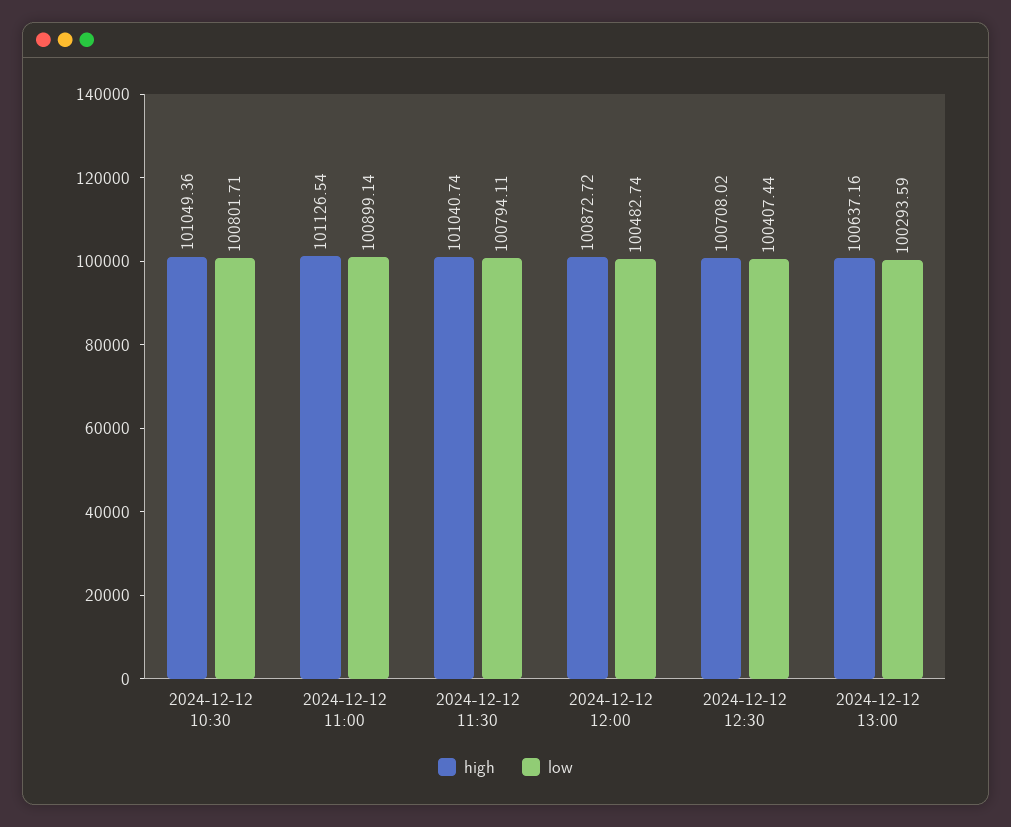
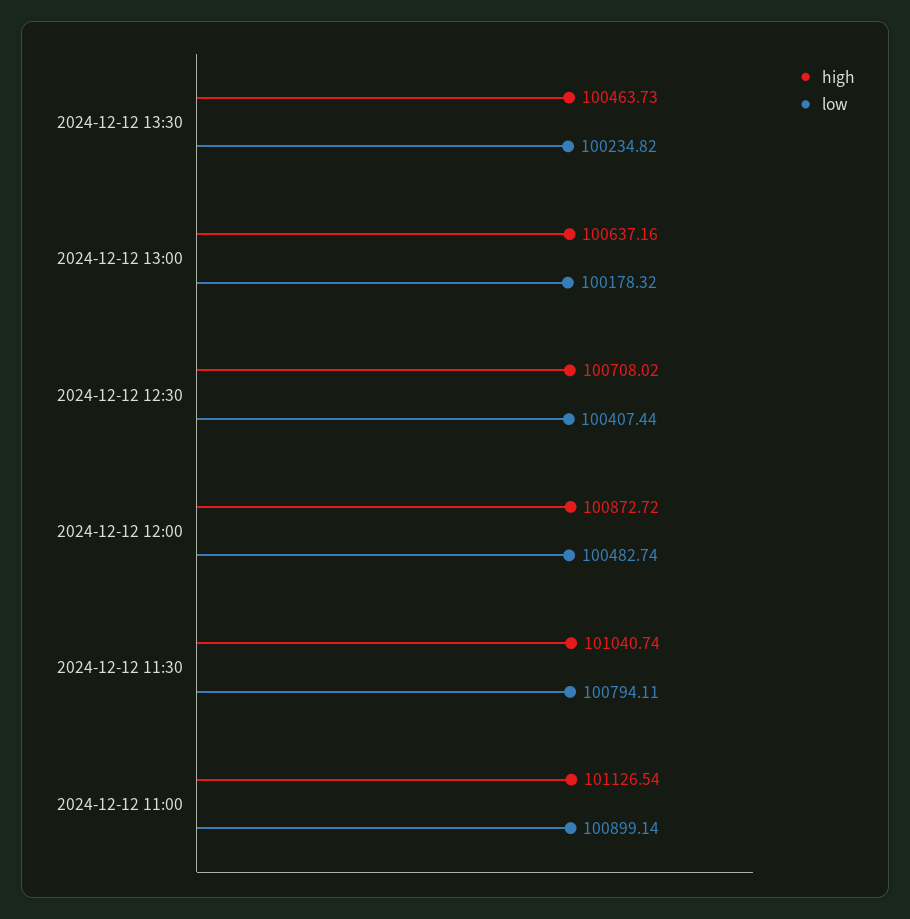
high, 2024-12-12 10:30: 101049.36 -> none
low, 2024-12-12 10:30: 100801.71 -> none
low, 2024-12-12 13:00: 100293.59 -> 100178.32
high, 2024-12-12 13:30: none -> 100463.73
low, 2024-12-12 13:30: none -> 100234.82

